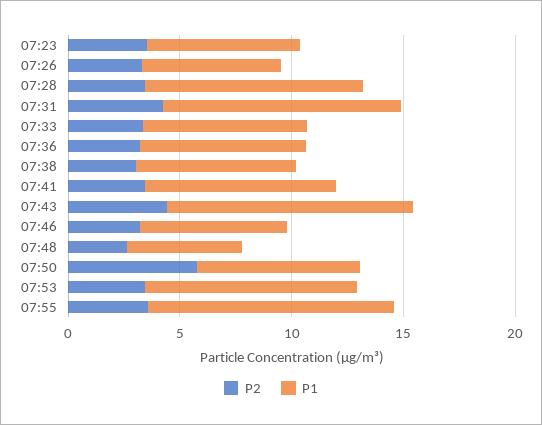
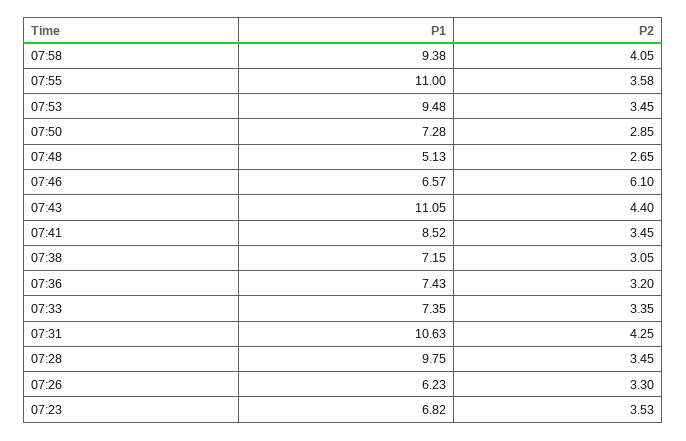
P2, 07:46: 3 -> 6.1
P2, 07:50: 6 -> 2.85
P1, 07:58: none -> 9.38
P2, 07:58: none -> 4.05

